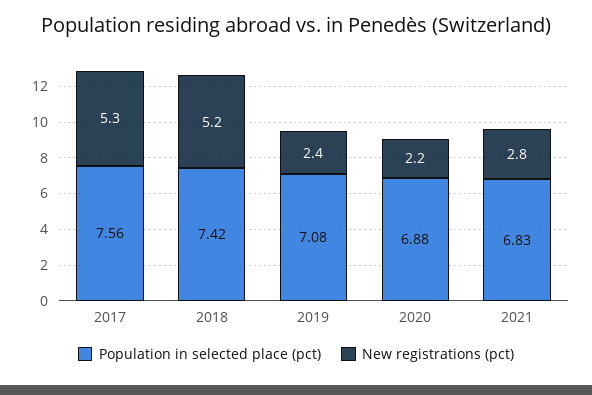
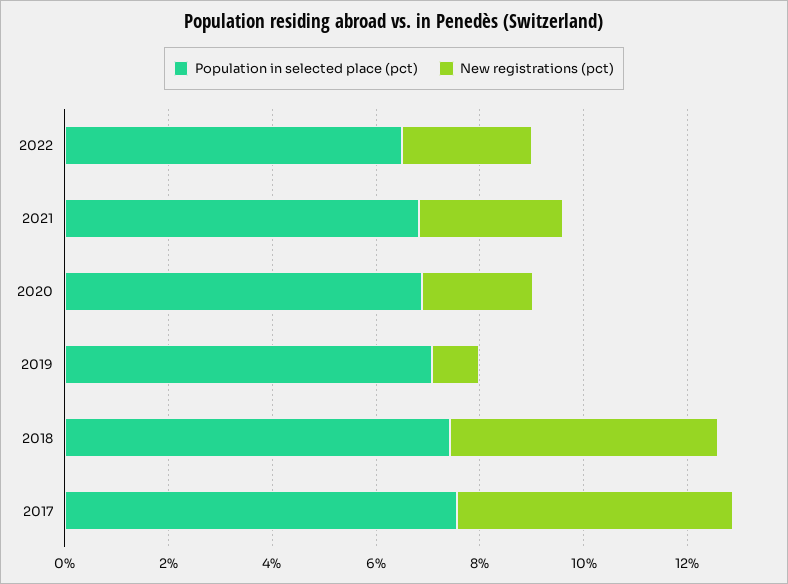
New registrations (pct), 2019: 2.4 -> 1
Population in selected place (pct), 2022: none -> 6.5
New registrations (pct), 2022: none -> 2.5

